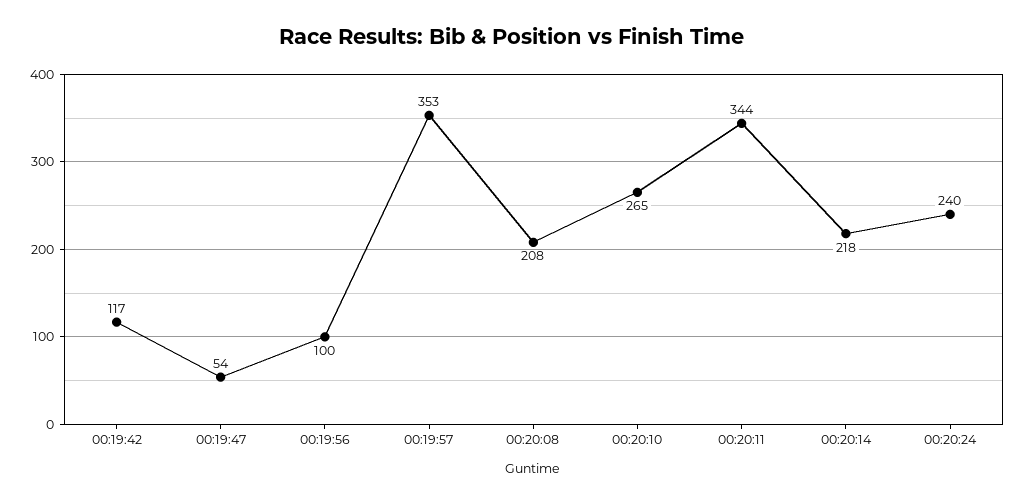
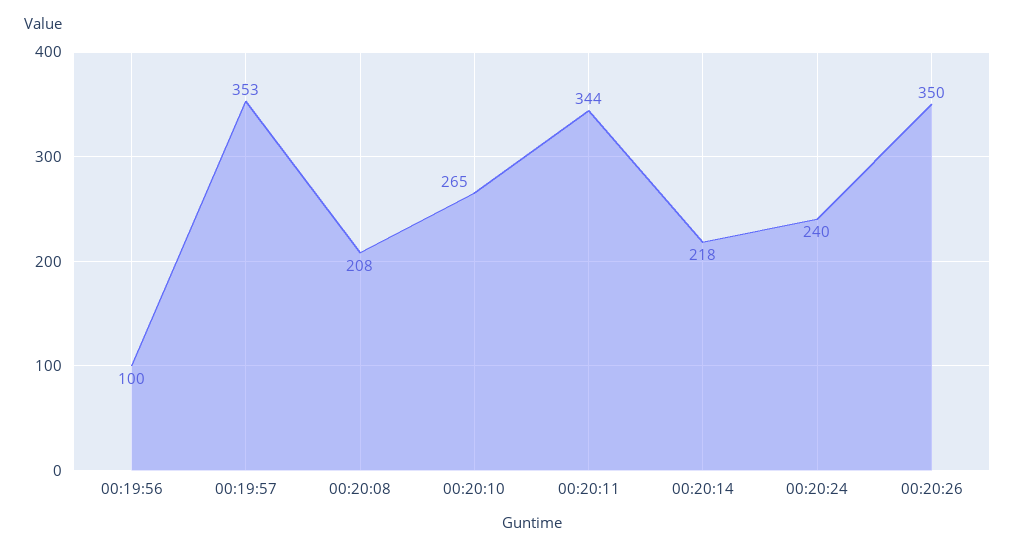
00:19:42: 117 -> none
00:19:47: 54 -> none
00:20:26: none -> 350

